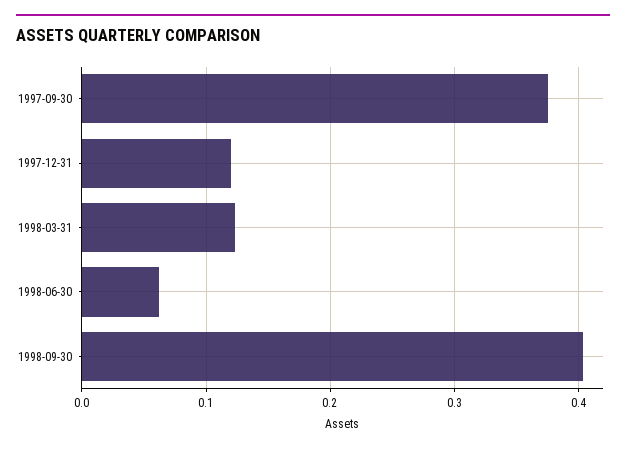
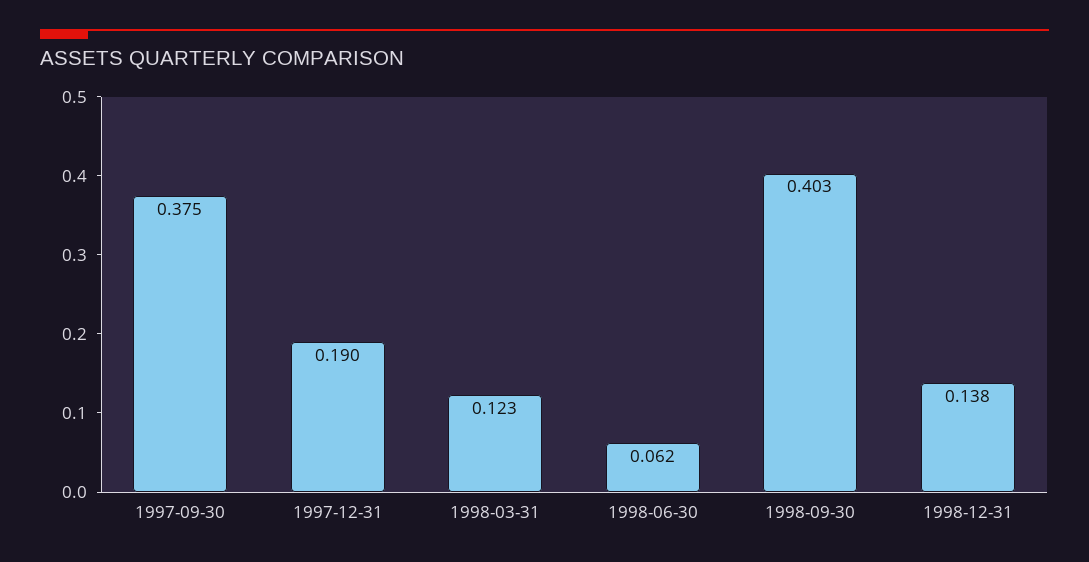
1997-12-31: 0.12 -> 0.19
1998-12-31: none -> 0.138

